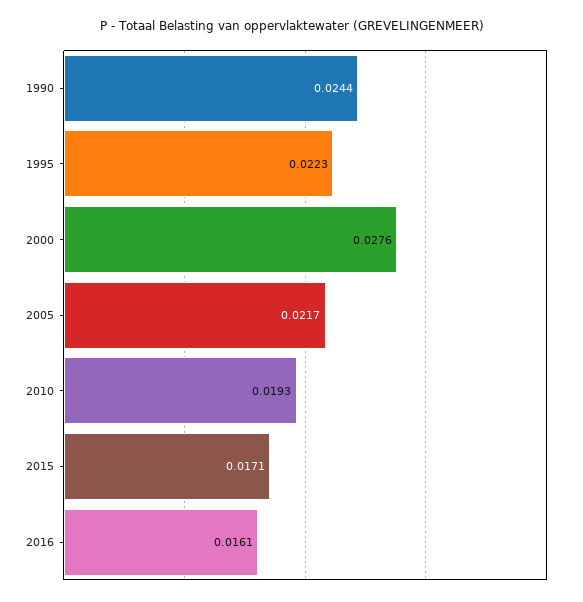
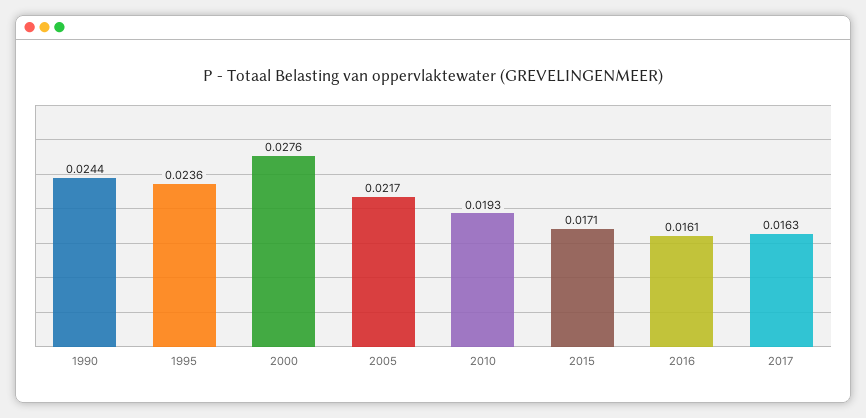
1995: 0.0223 -> 0.0236
2017: none -> 0.0163

